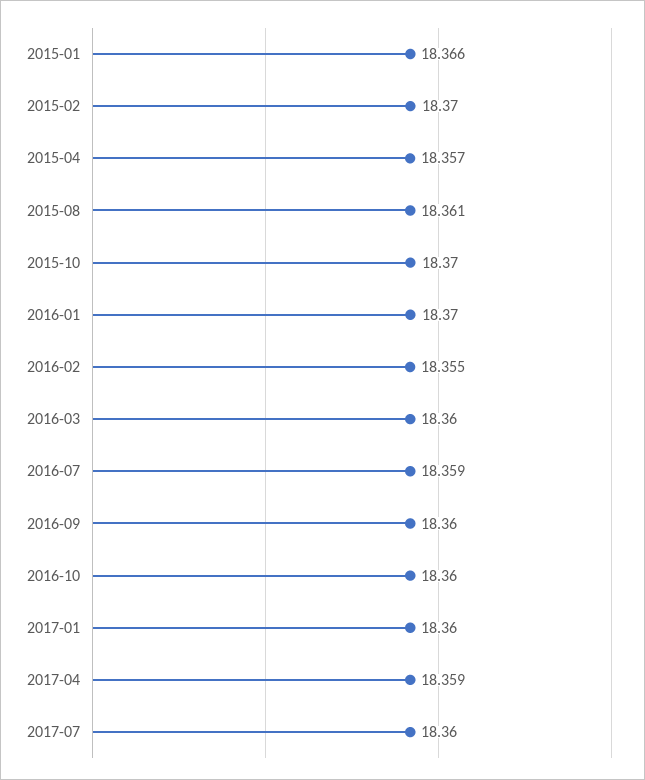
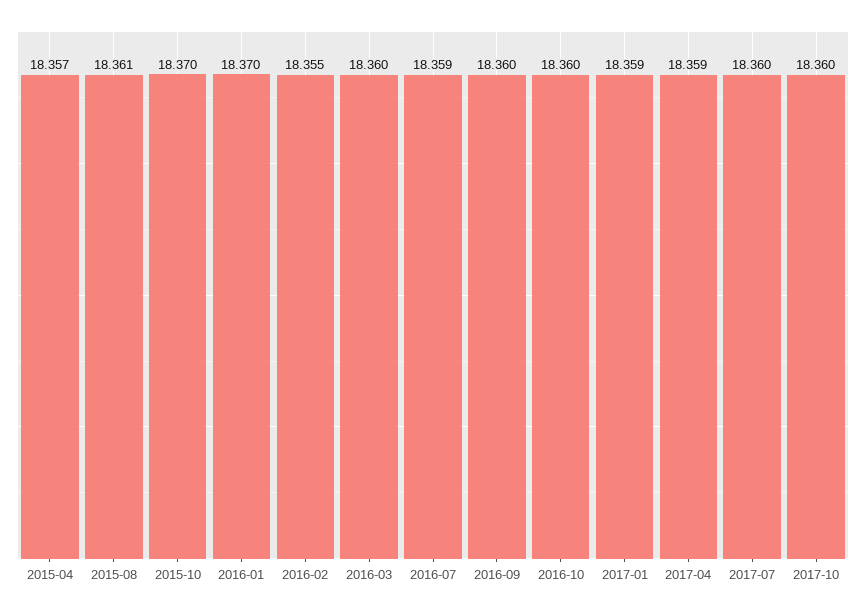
2015-01: 18.366 -> none
2015-02: 18.37 -> none
2017-01: 18.36 -> 18.359
2017-10: none -> 18.36

